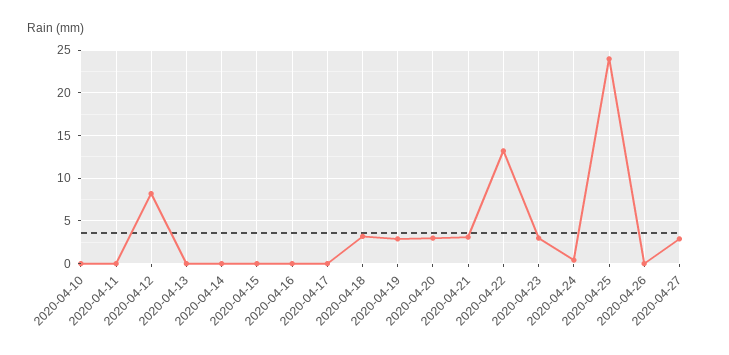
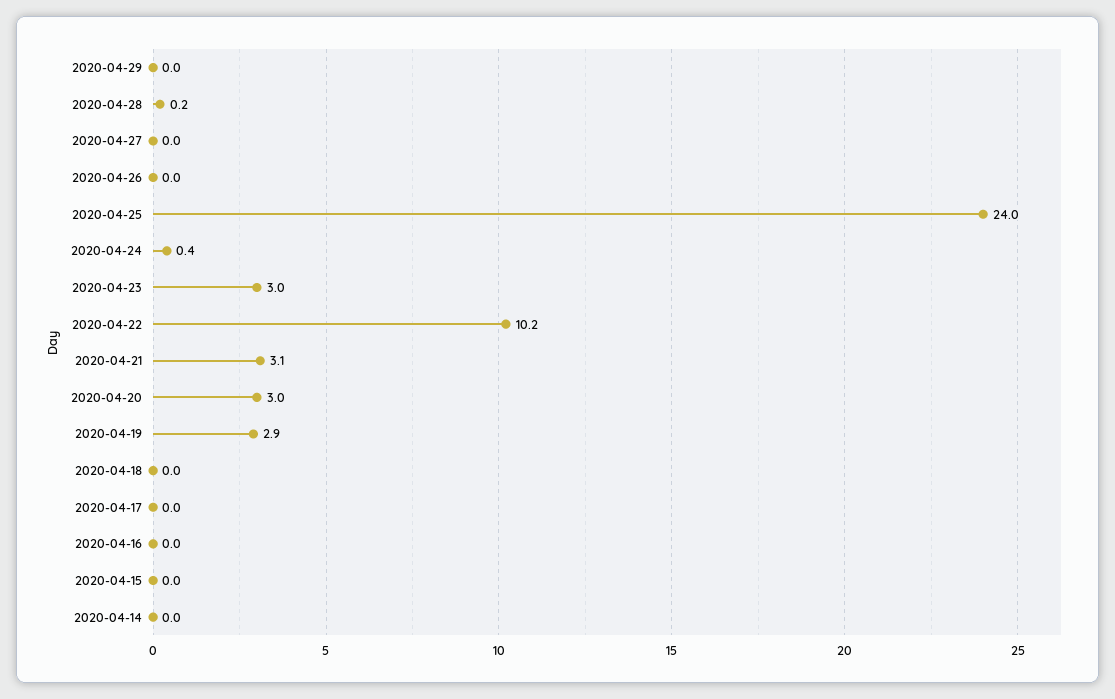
2020-04-10: 0 -> none
2020-04-11: 0 -> none
2020-04-12: 8 -> none
2020-04-13: 0 -> none
2020-04-18: 3 -> 0
2020-04-22: 13 -> 10.2
2020-04-27: 3 -> 0
2020-04-29: none -> 0
2020-04-28: none -> 0.2

